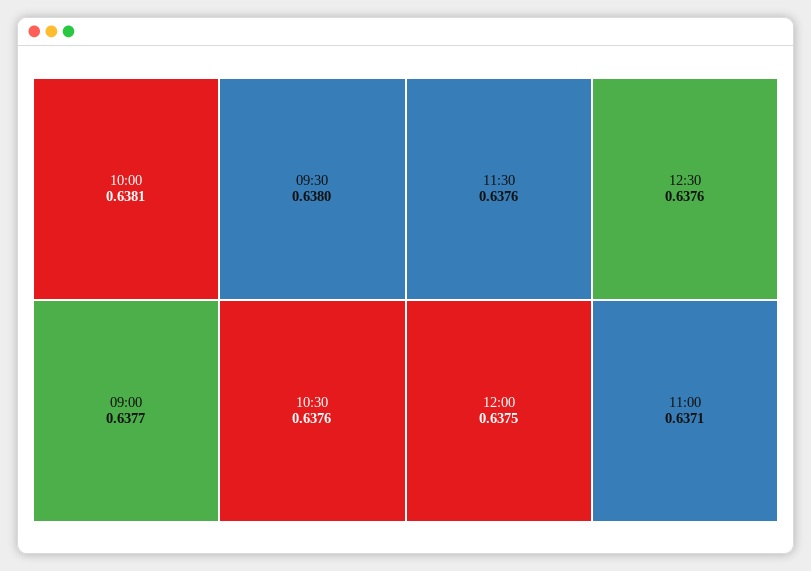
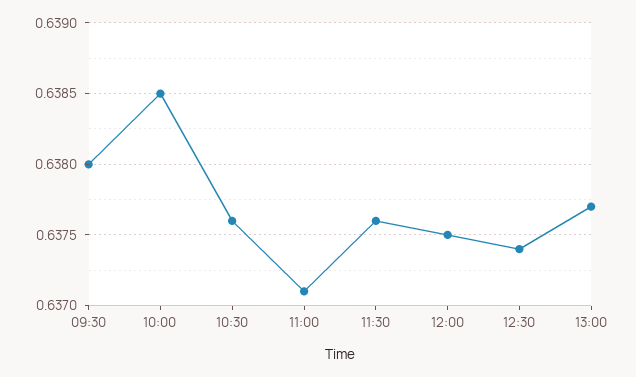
10:00: 0.6381 -> 0.6385
09:00: 0.6377 -> none
12:30: 0.6376 -> 0.6374
13:00: none -> 0.6377

